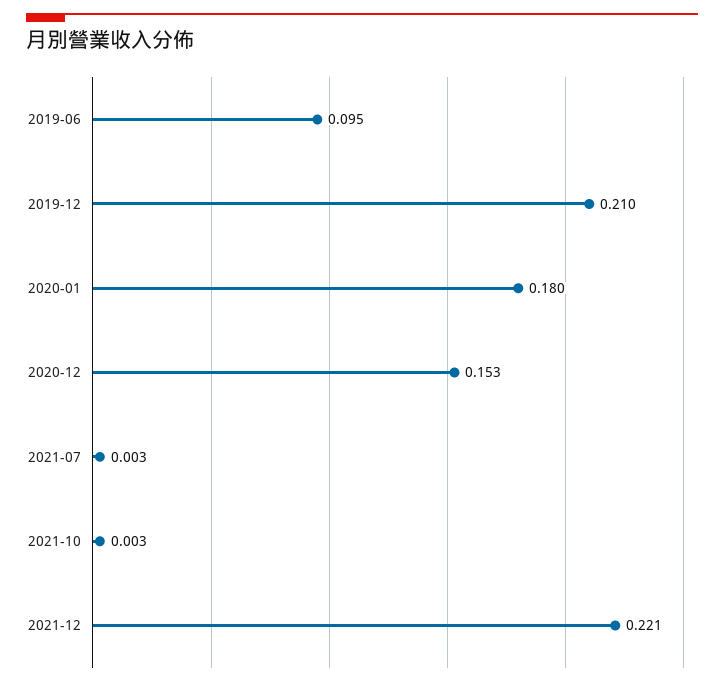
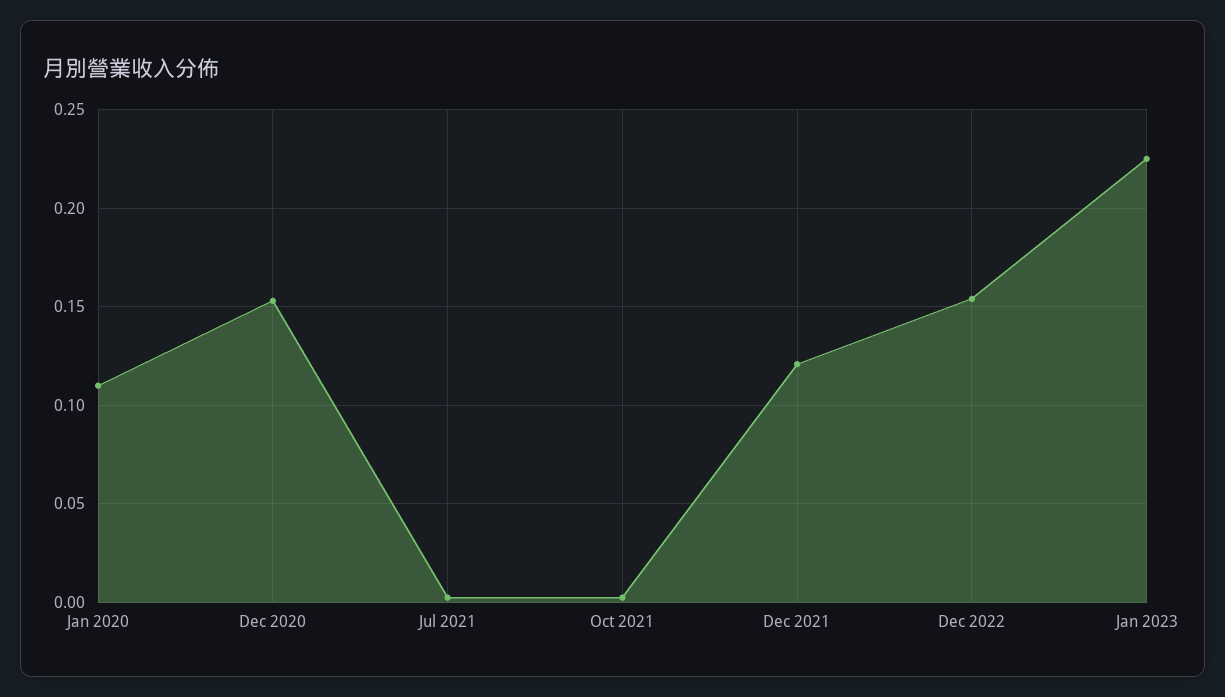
2019-06: 0.095 -> none
2019-12: 0.21 -> none
2020-01: 0.18 -> 0.11
2021-12: 0.221 -> 0.12
Dec 2022: none -> 0.155
Jan 2023: none -> 0.225

